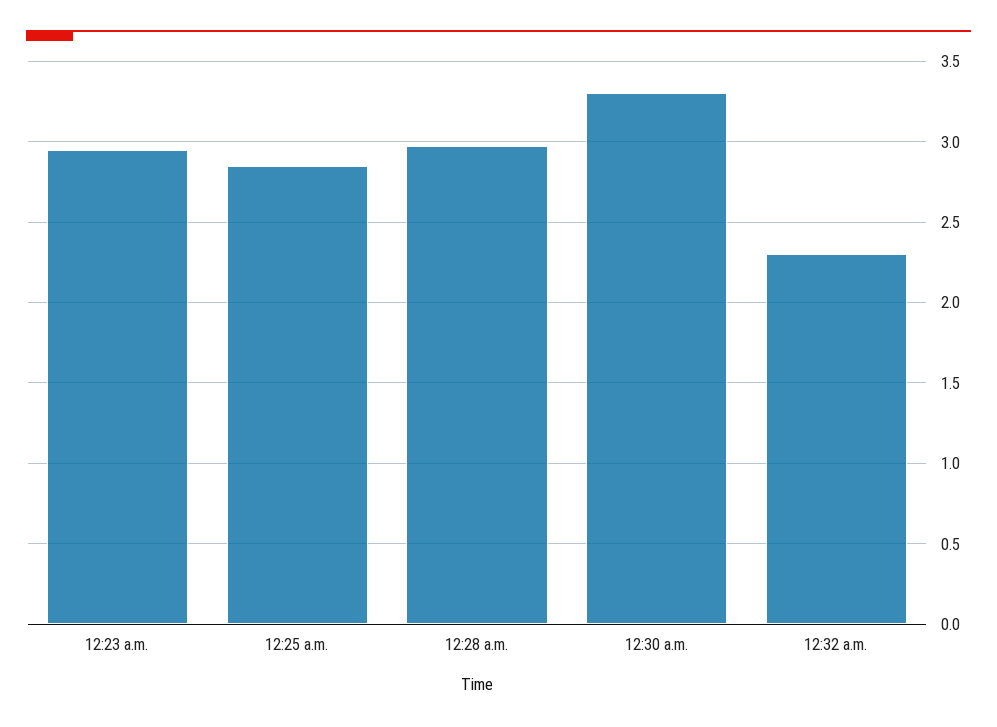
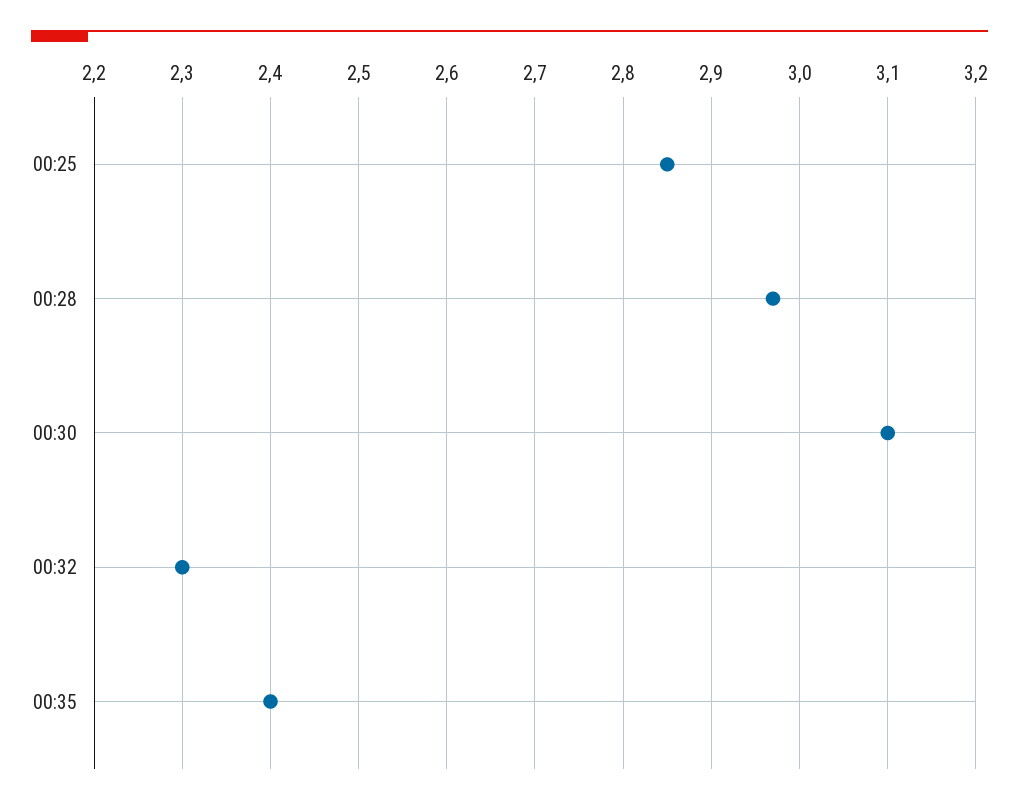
12:23 a.m.: 2.95 -> none
12:30 a.m.: 3.3 -> 3.1
00:35: none -> 2.4

